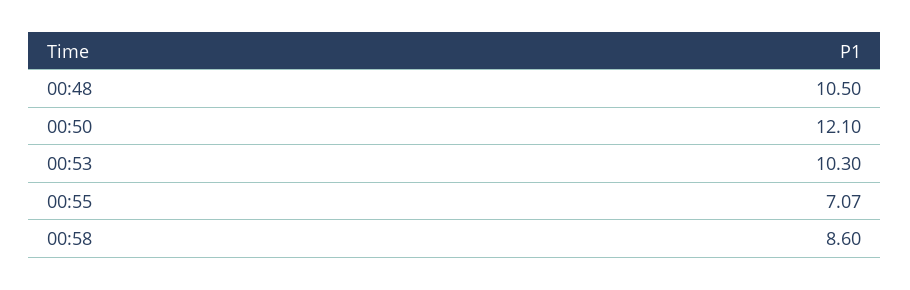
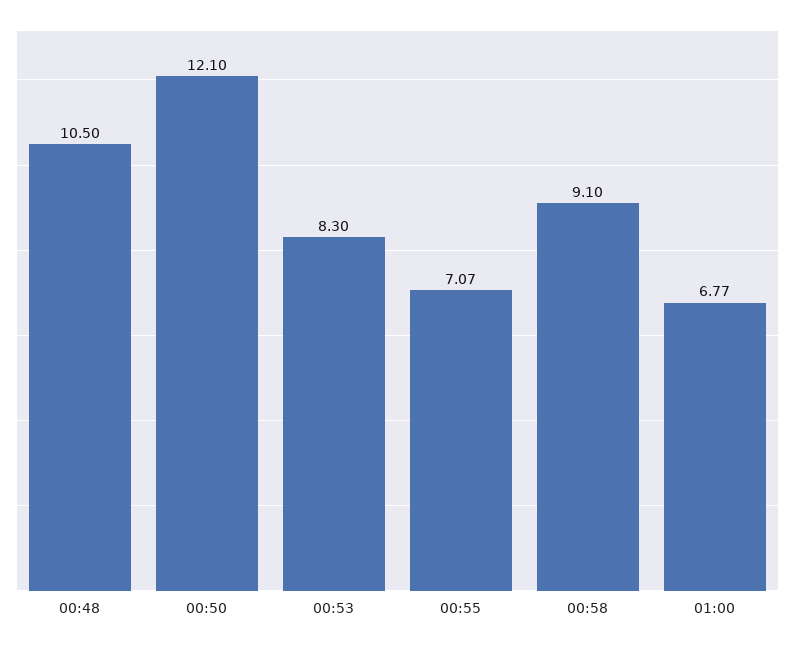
00:53: 10.3 -> 8.3
00:58: 8.6 -> 9.1
01:00: none -> 6.77

